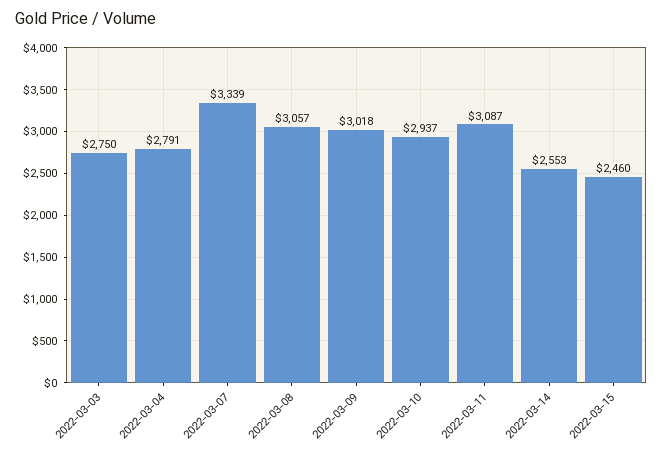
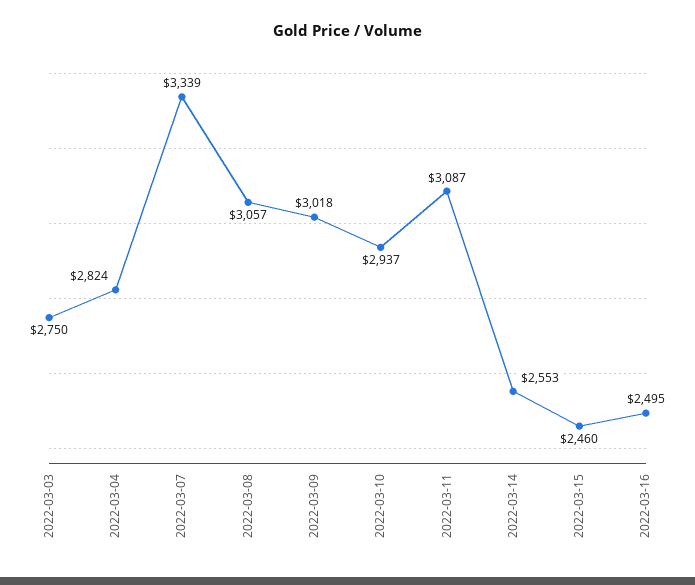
2022-03-04: 2791 -> 2824
2022-03-16: none -> 2495

